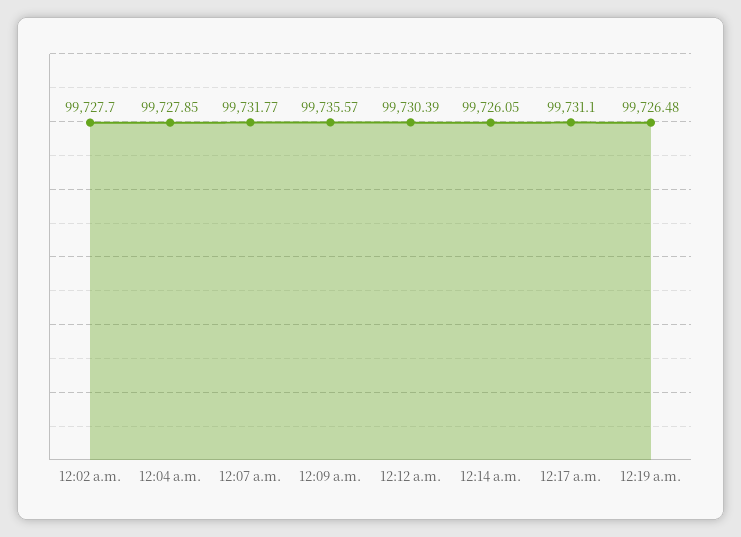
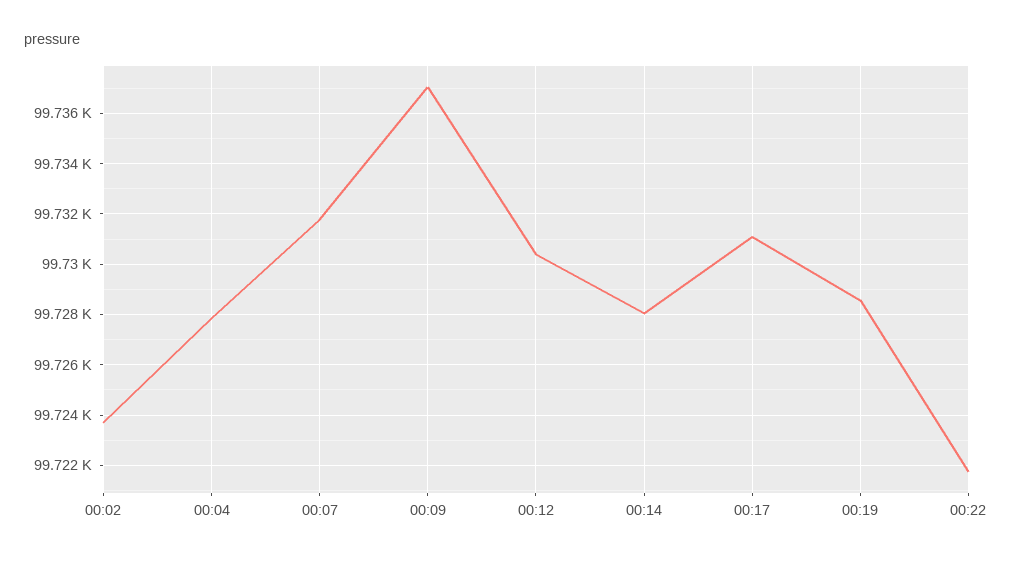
12:02 a.m.: 99727.7 -> 99723.75
12:09 a.m.: 99735.57 -> 99737
12:14 a.m.: 99726.05 -> 99728
12:19 a.m.: 99726.48 -> 99728.5
00:22: none -> 99721.75

